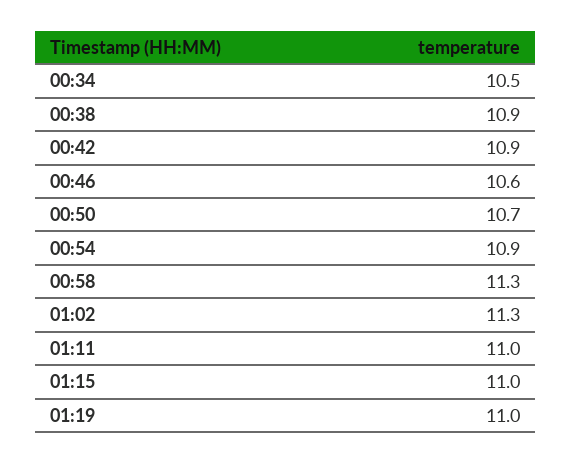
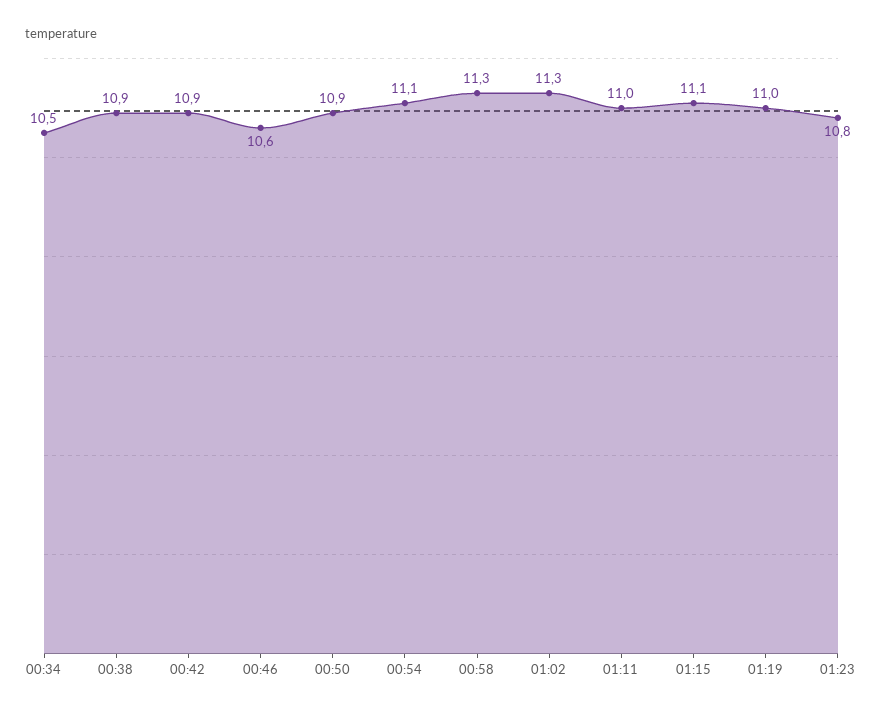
00:50: 10.7 -> 10.9
00:54: 10.9 -> 11.1
01:15: 11 -> 11.1
01:23: none -> 10.8

